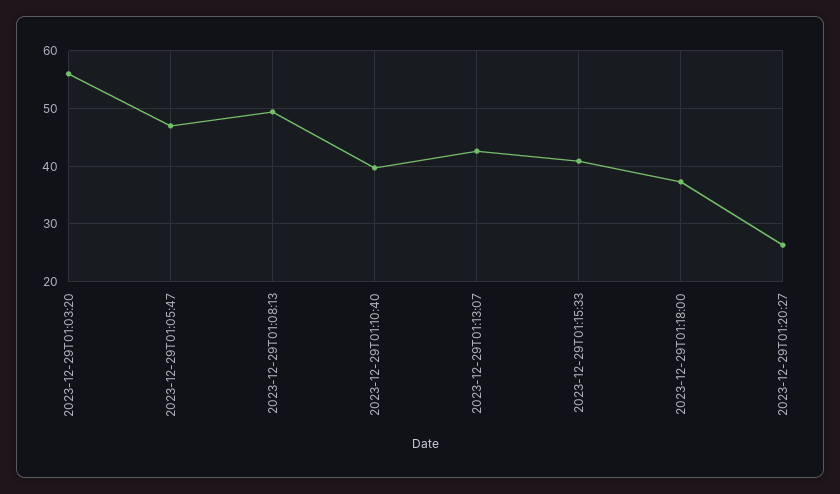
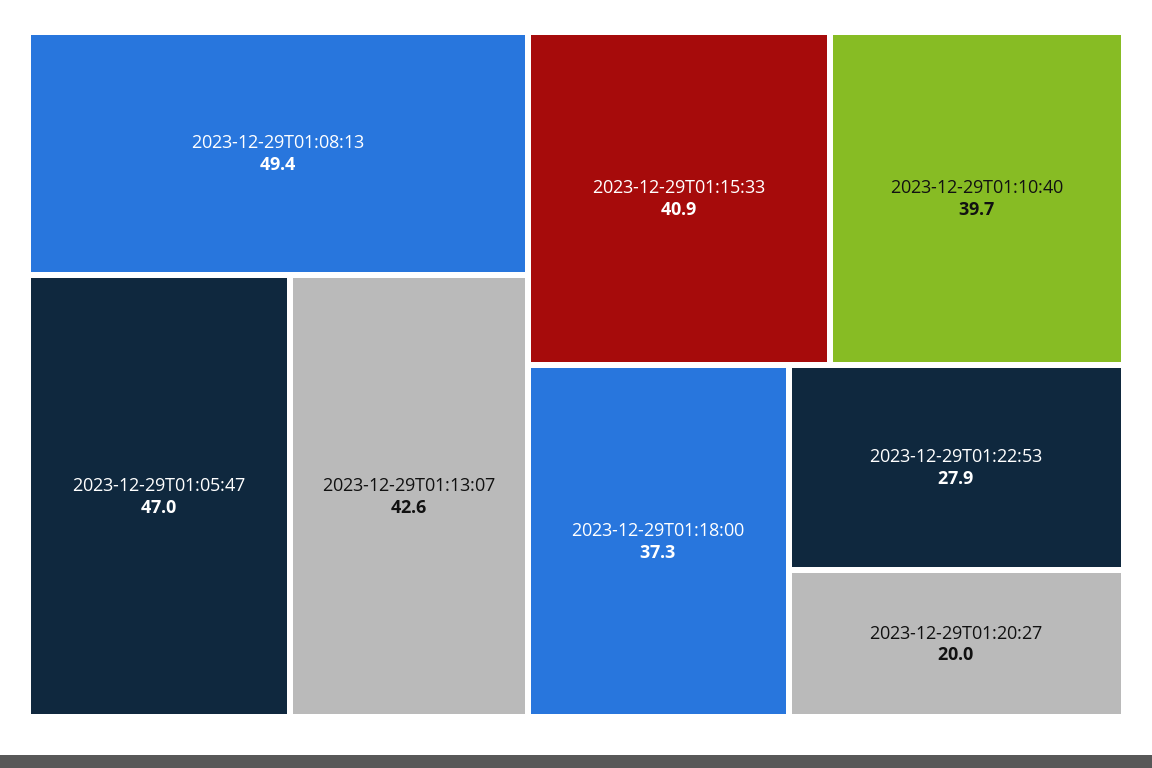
2023-12-29T01:03:20: 56 -> none
2023-12-29T01:20:27: 26 -> 20
2023-12-29T01:22:53: none -> 27.9

